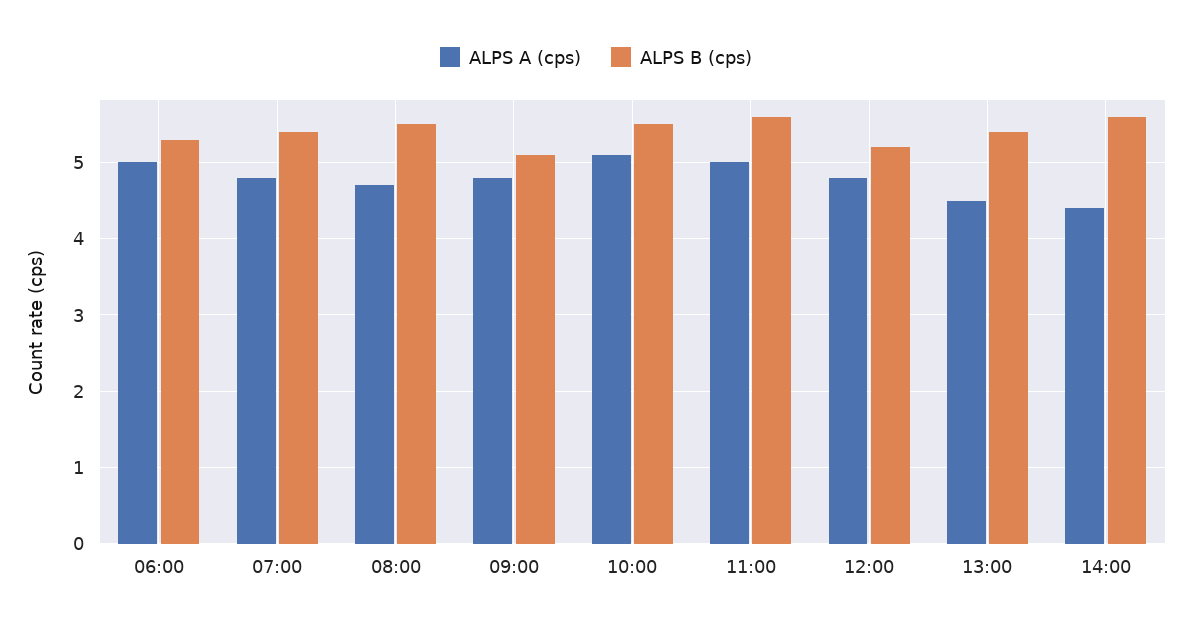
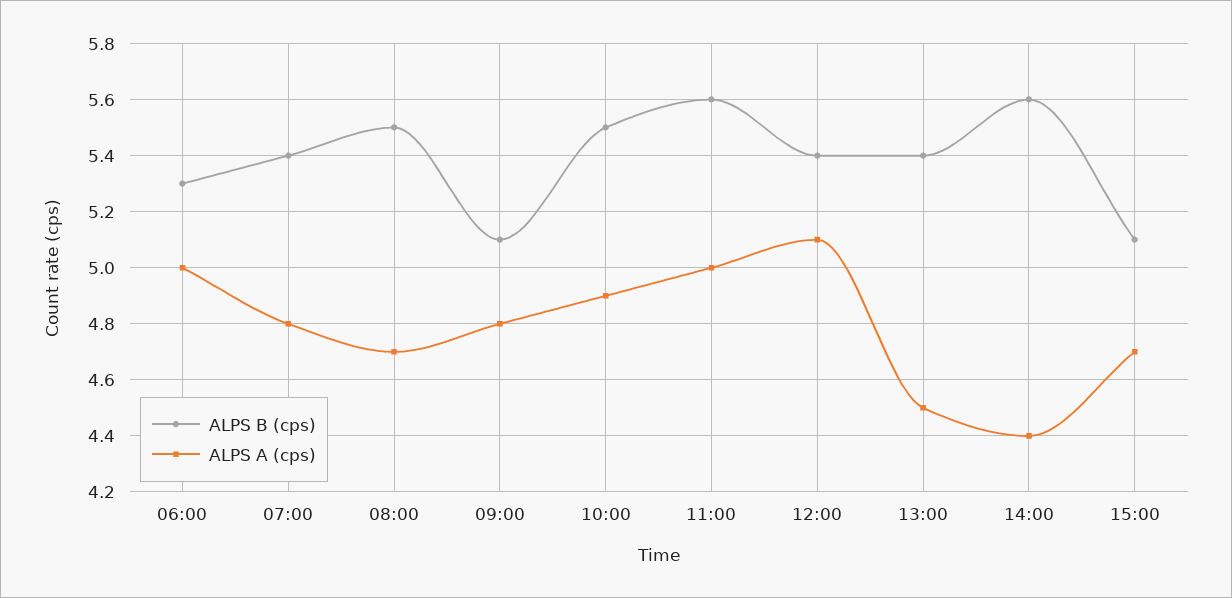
ALPS A (cps), 10:00: 5.1 -> 4.9
ALPS A (cps), 12:00: 4.8 -> 5.1
ALPS B (cps), 12:00: 5.2 -> 5.4
ALPS B (cps), 15:00: none -> 5.1
ALPS A (cps), 15:00: none -> 4.7

